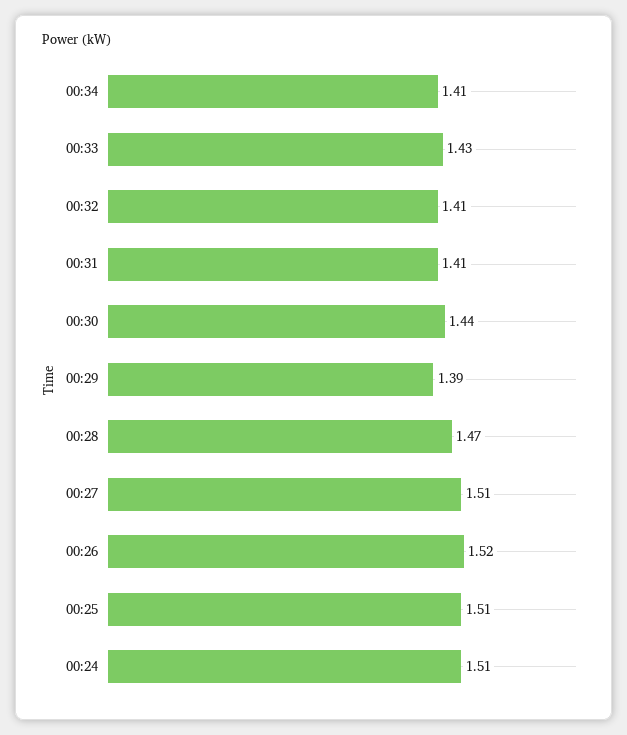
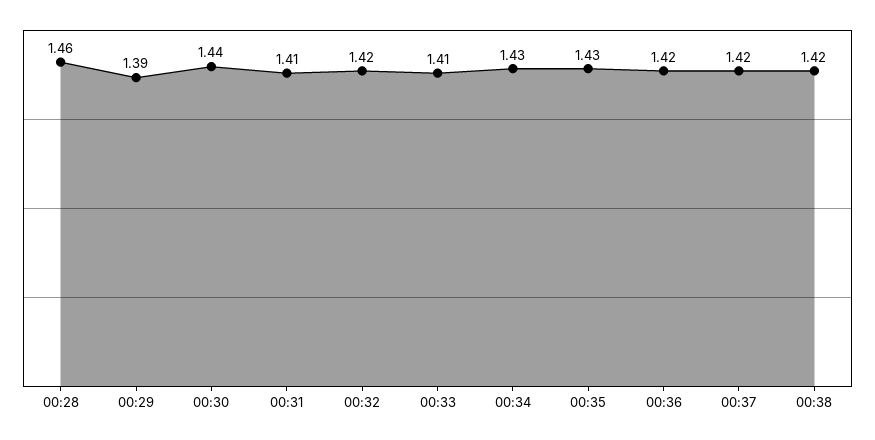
00:34: 1.41 -> 1.43
00:33: 1.43 -> 1.41
00:32: 1.41 -> 1.42
00:28: 1.47 -> 1.46
00:27: 1.51 -> none
00:26: 1.52 -> none
00:25: 1.51 -> none
00:24: 1.51 -> none
00:35: none -> 1.43
00:36: none -> 1.42
00:37: none -> 1.42
00:38: none -> 1.42

